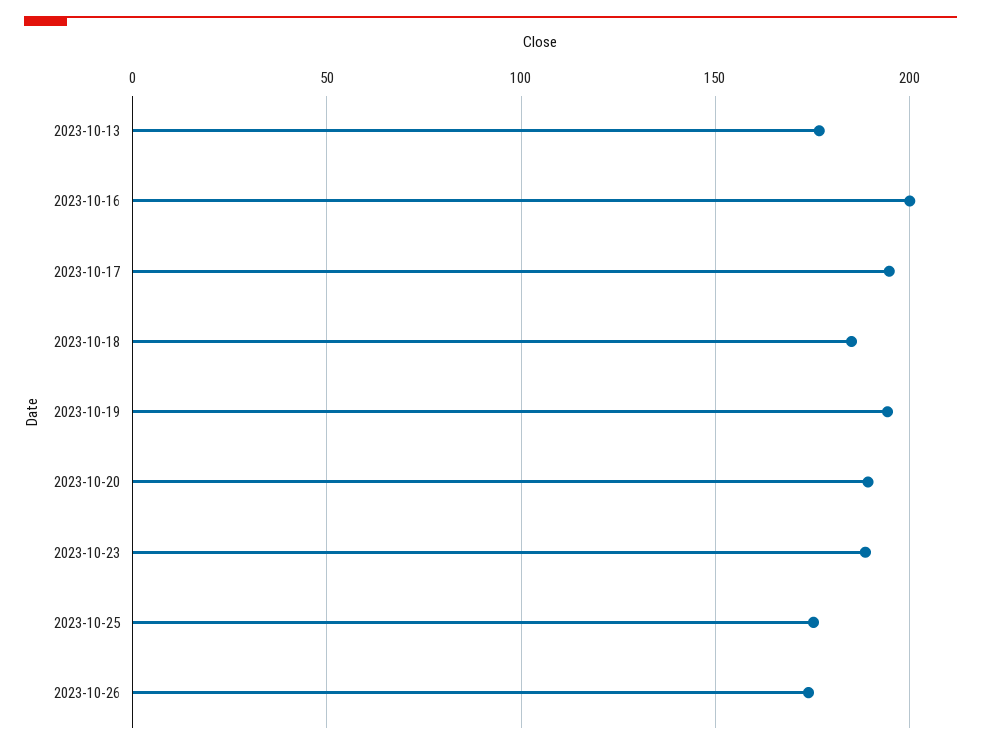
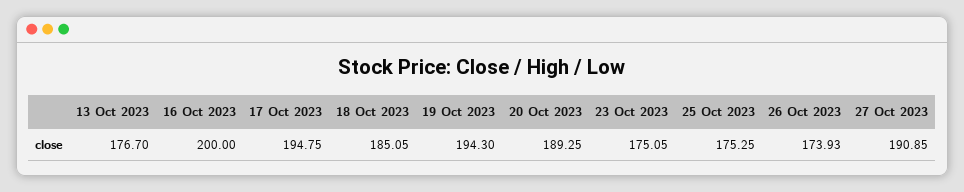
2023-10-23: 190 -> 175.05
27 Oct 2023: none -> 190.85

